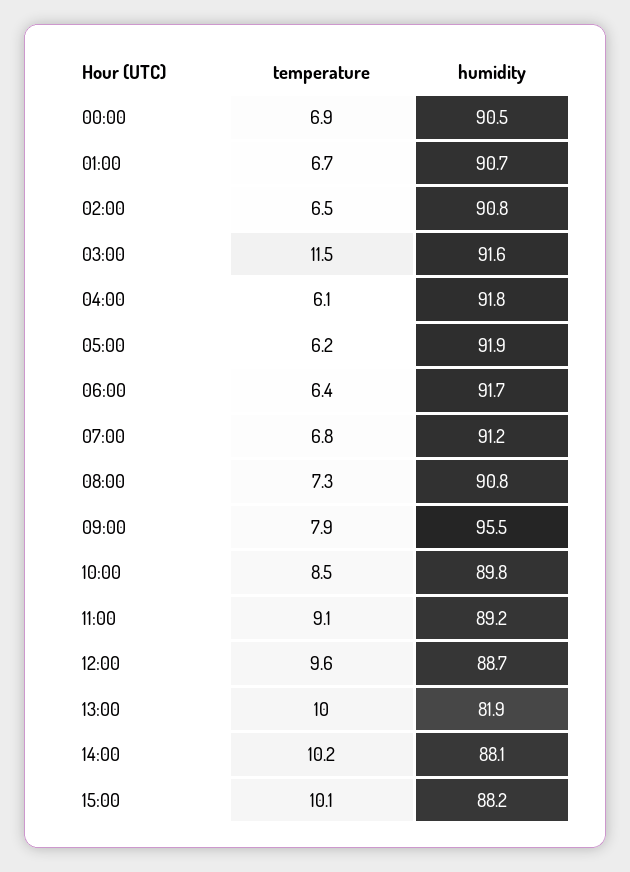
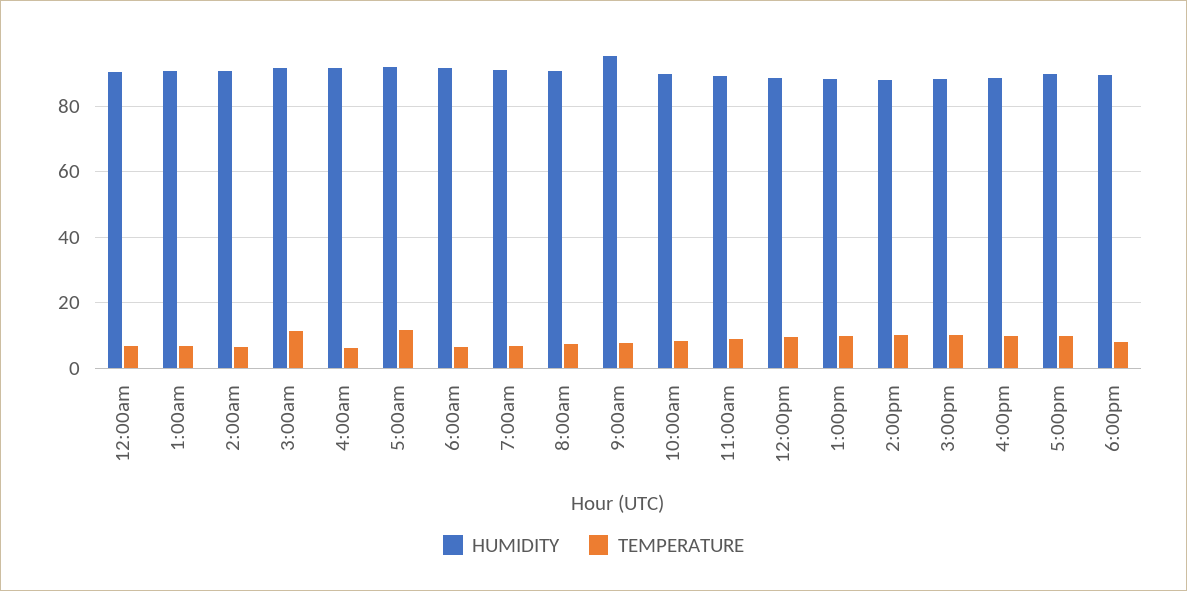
temperature, 05:00: 6.2 -> 12
humidity, 13:00: 81.9 -> 88
humidity, 4:00pm: none -> 88
temperature, 4:00pm: none -> 10
humidity, 5:00pm: none -> 90
temperature, 5:00pm: none -> 10
humidity, 6:00pm: none -> 90
temperature, 6:00pm: none -> 8

